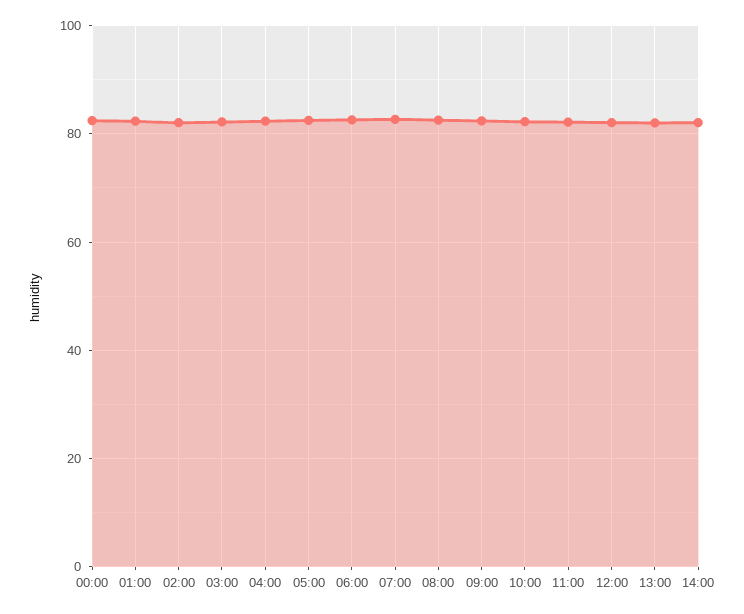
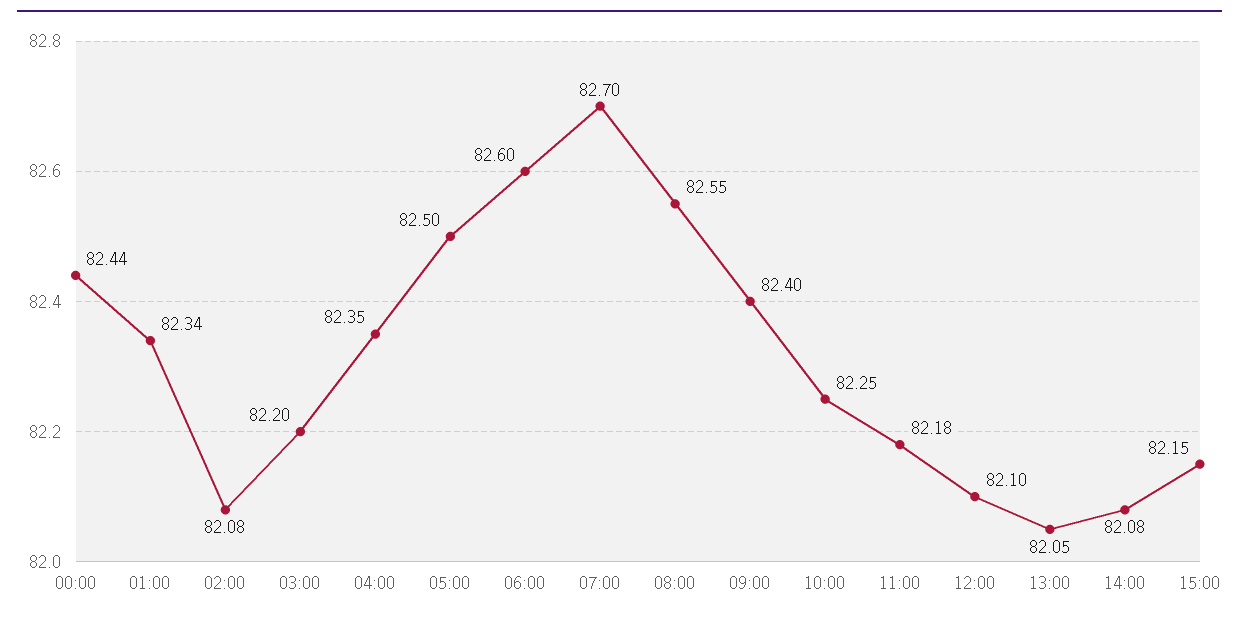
15:00: none -> 82.15

